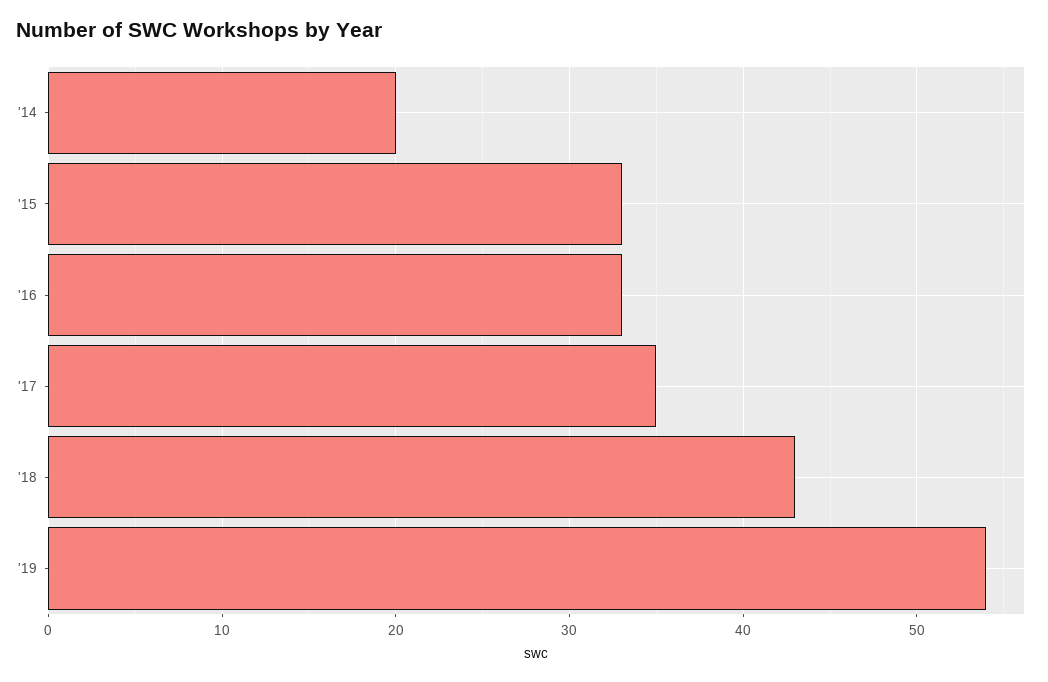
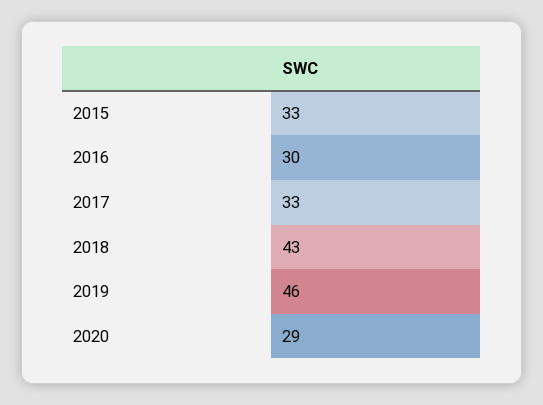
'14: 20 -> none
'16: 33 -> 30
'17: 35 -> 33
'19: 54 -> 46
2020: none -> 29

